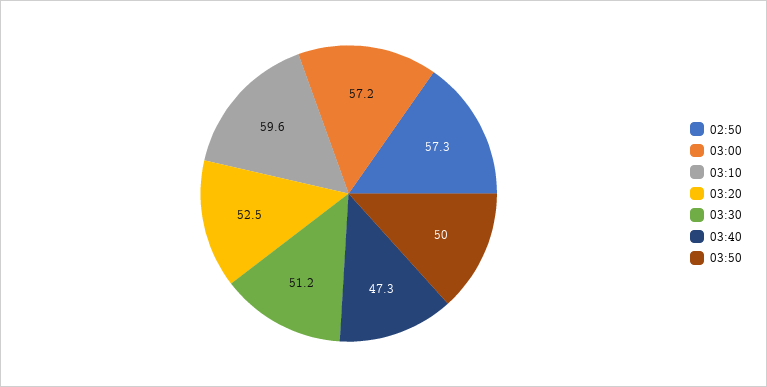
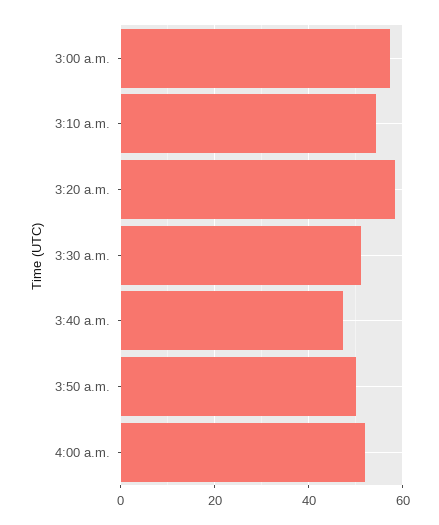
02:50: 57.3 -> none
03:10: 59.6 -> 54
03:20: 52.5 -> 58
4:00 a.m.: none -> 52

